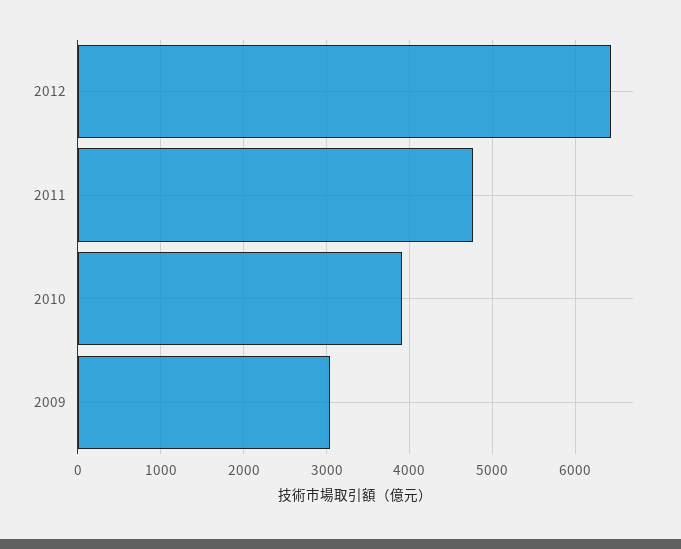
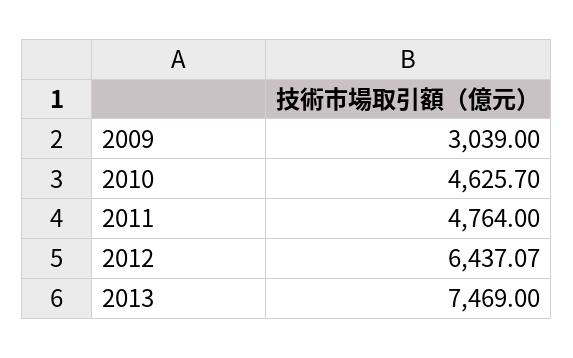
2010: 3900 -> 4625.7
2013: none -> 7469

